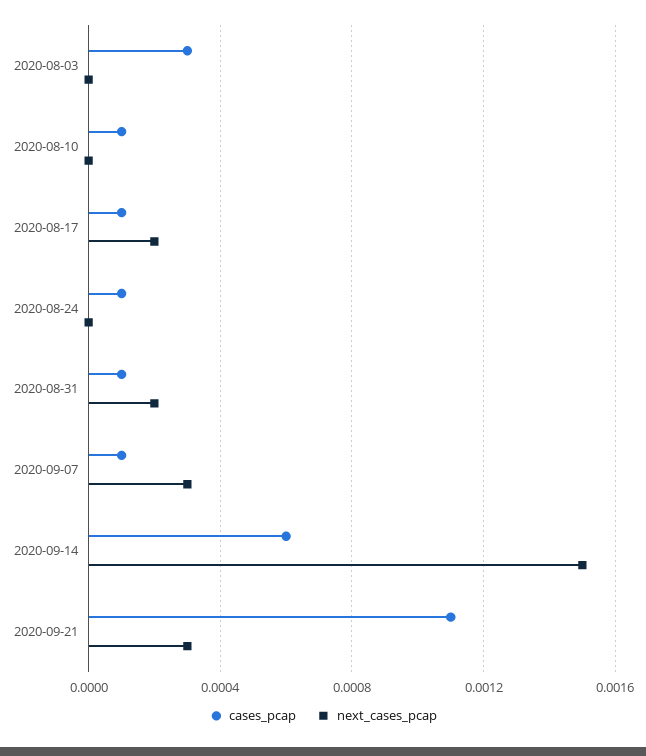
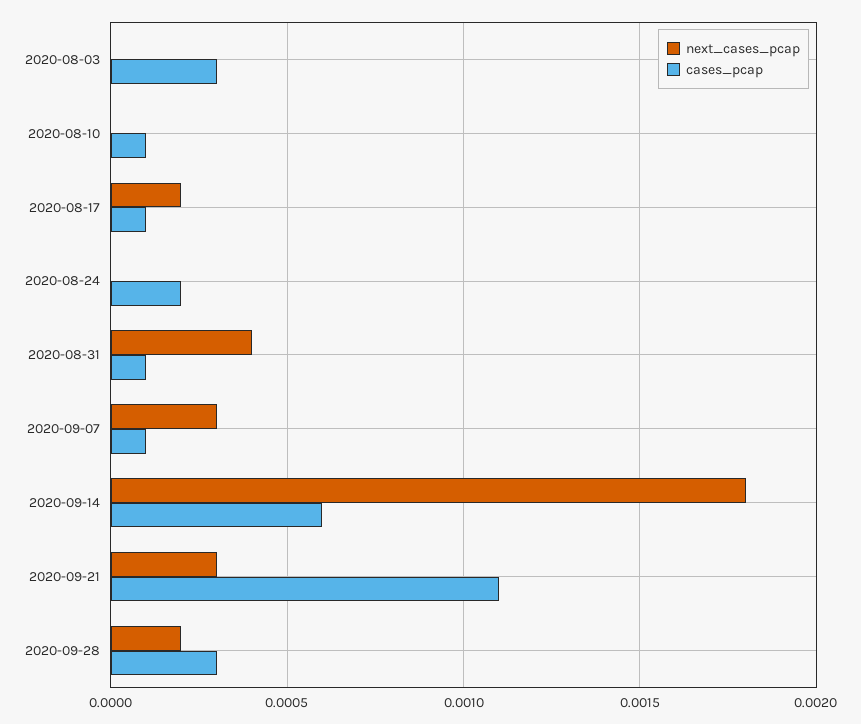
cases_pcap, 2020-08-24: 0.0001 -> 0.0002
next_cases_pcap, 2020-08-31: 0.0002 -> 0.0004
next_cases_pcap, 2020-09-14: 0.0015 -> 0.0018
next_cases_pcap, 2020-09-28: none -> 0.0002
cases_pcap, 2020-09-28: none -> 0.0003

